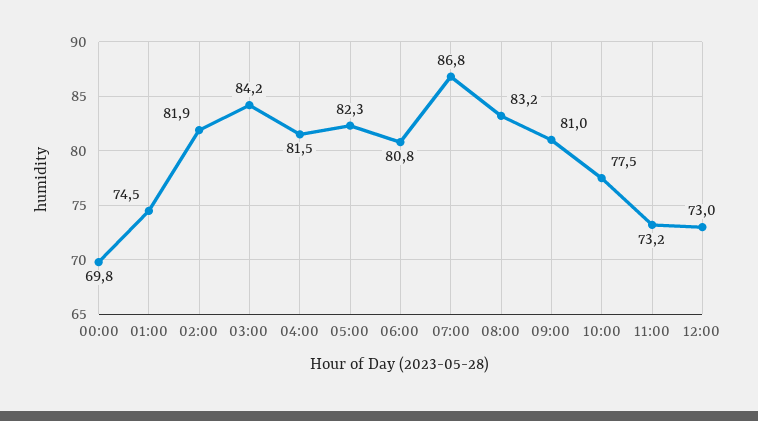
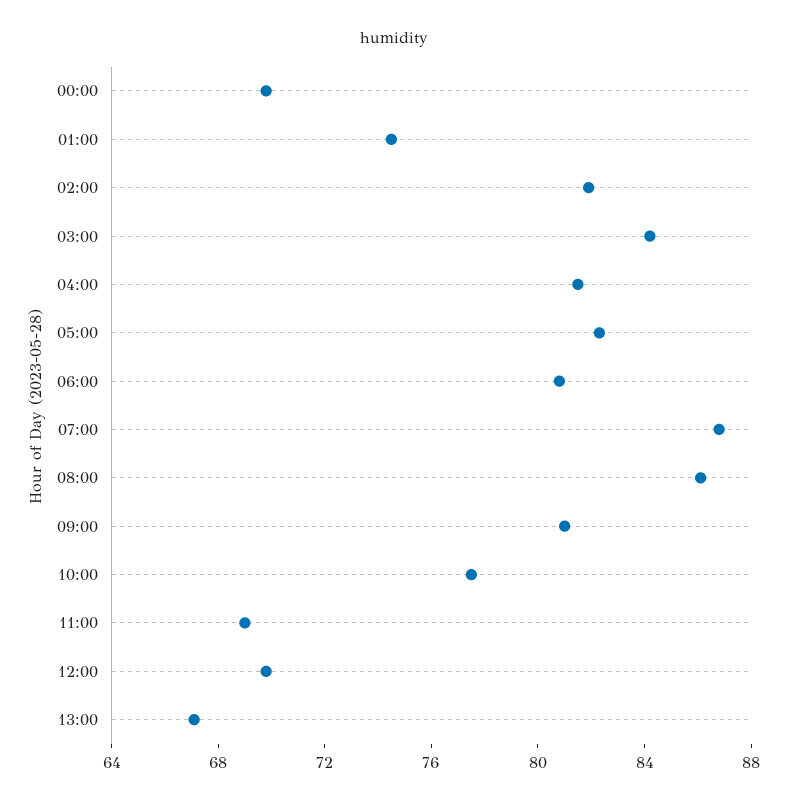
08:00: 83.2 -> 86
11:00: 73.2 -> 69
12:00: 73 -> 70
13:00: none -> 67

